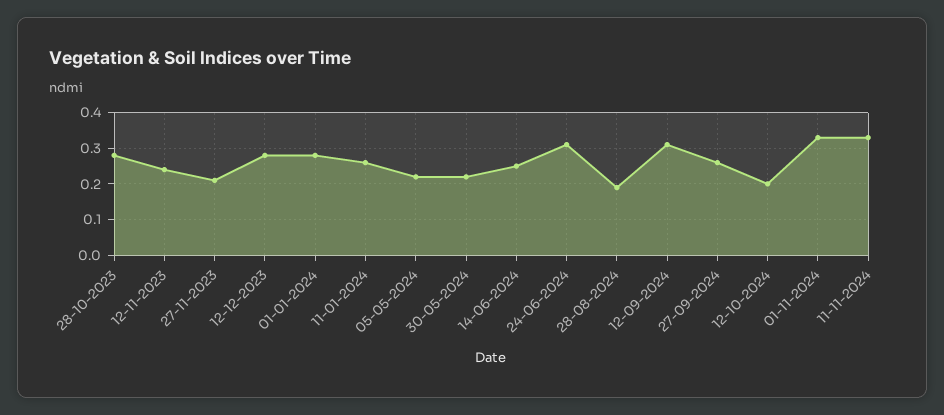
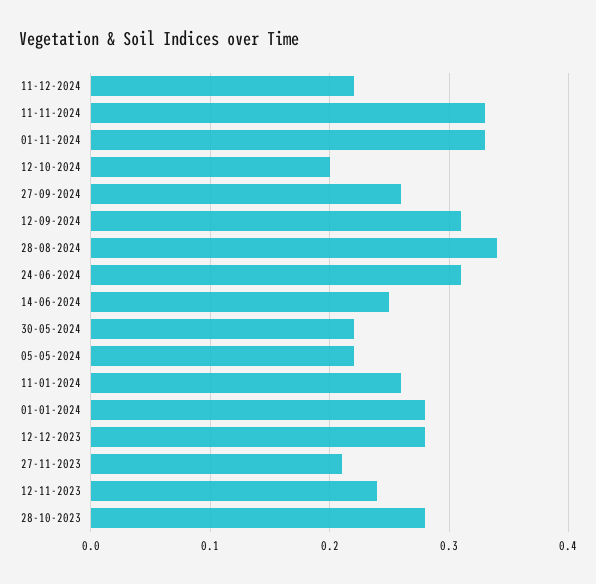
28-08-2024: 0.2 -> 0.34
11-12-2024: none -> 0.22

